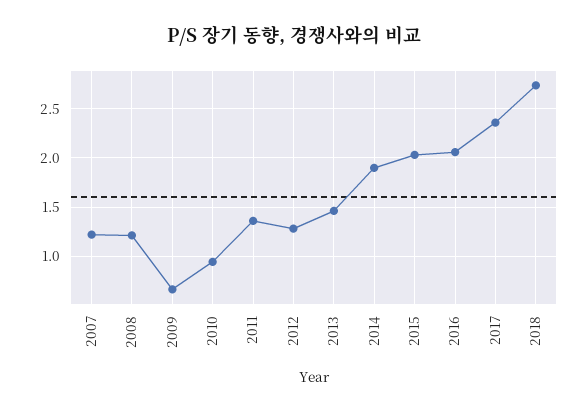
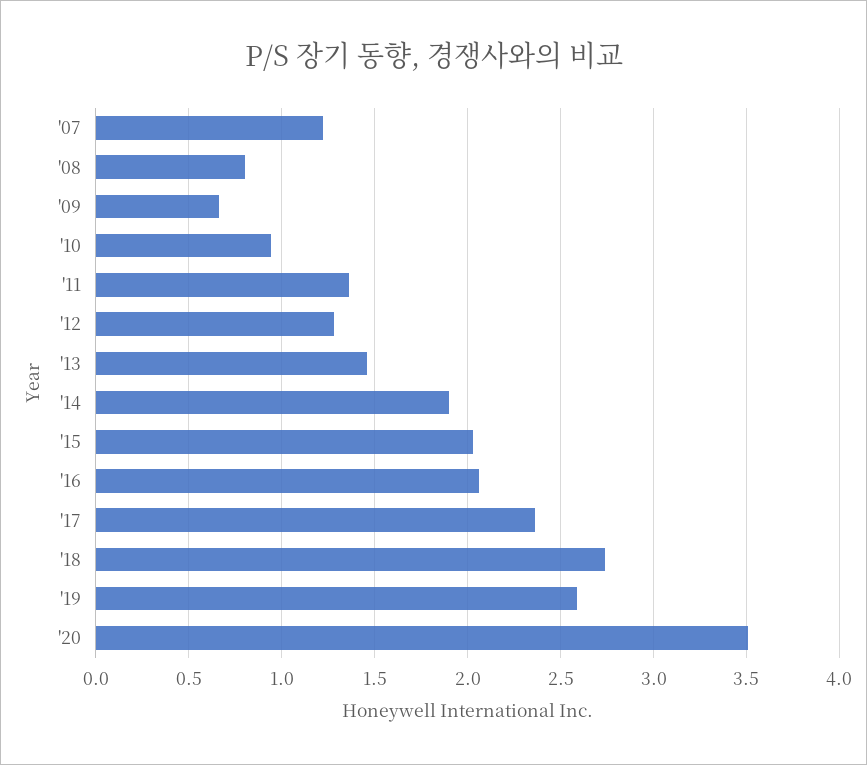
2008: 1.2 -> 0.8
'19: none -> 2.6
'20: none -> 3.5

